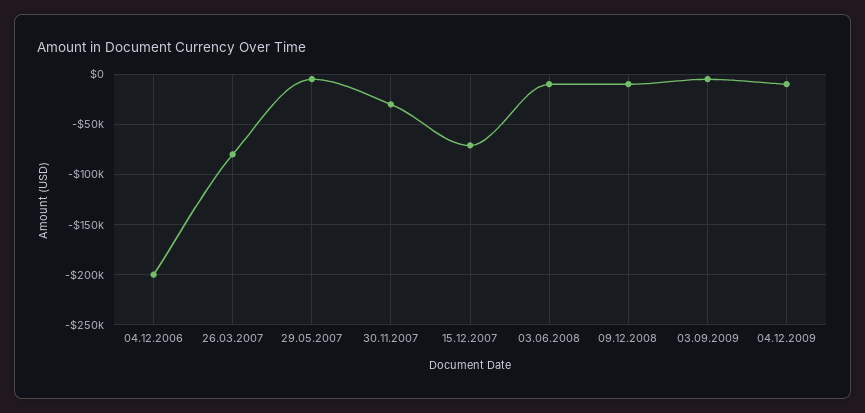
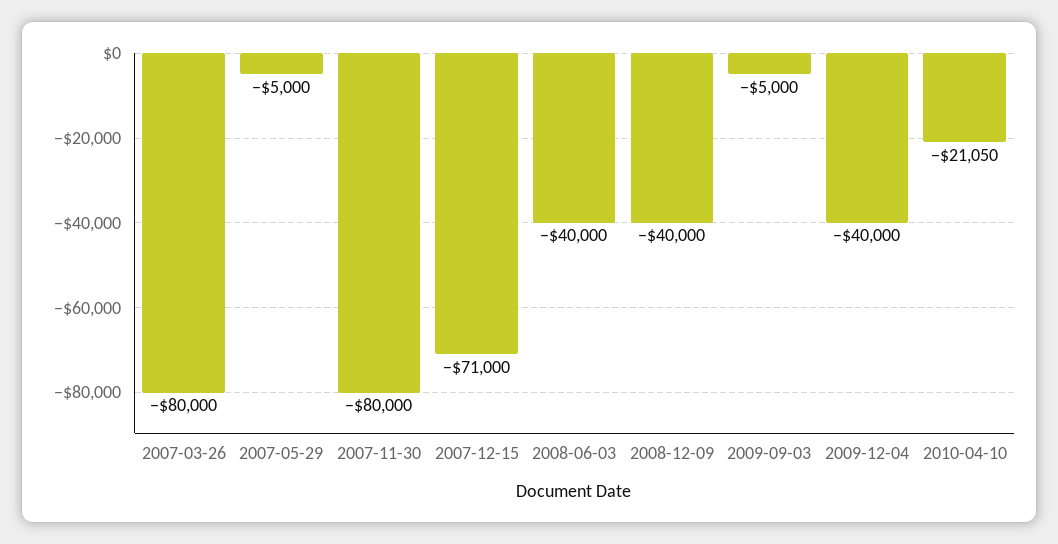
04.12.2006: -200000 -> none
30.11.2007: -30000 -> -80000
03.06.2008: -10000 -> -40000
09.12.2008: -10000 -> -40000
04.12.2009: -10000 -> -40000
2010-04-10: none -> -21050

